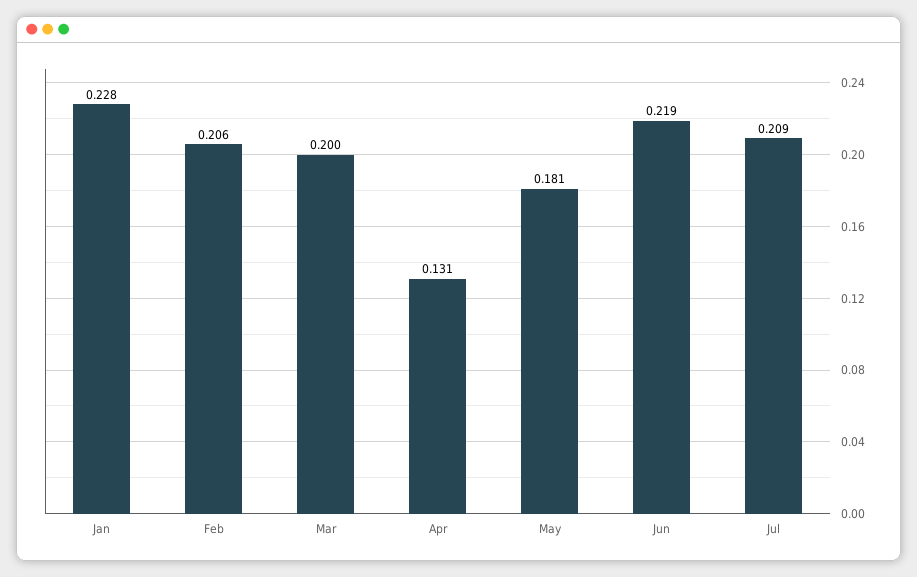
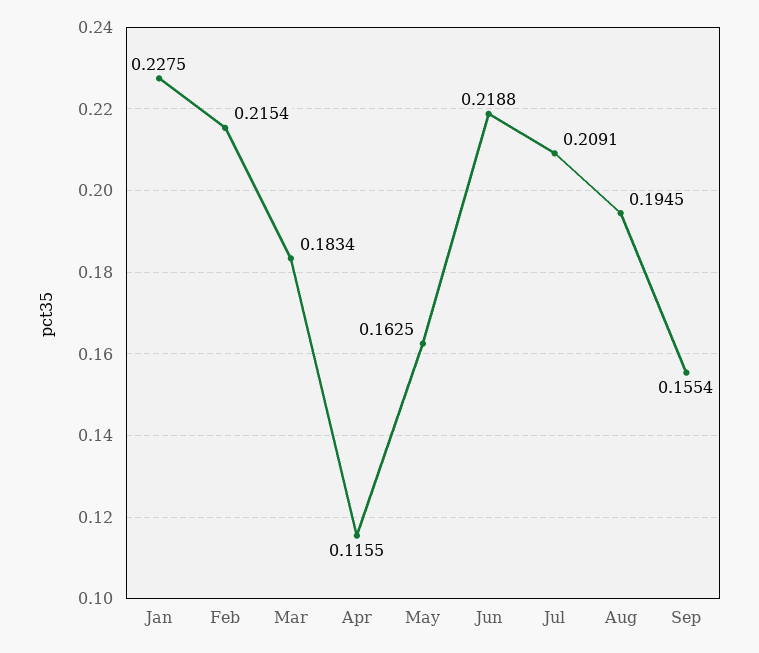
Feb: 0.206 -> 0.2154
Mar: 0.2 -> 0.1834
Apr: 0.131 -> 0.1155
May: 0.181 -> 0.1625
Aug: none -> 0.1945
Sep: none -> 0.1554

